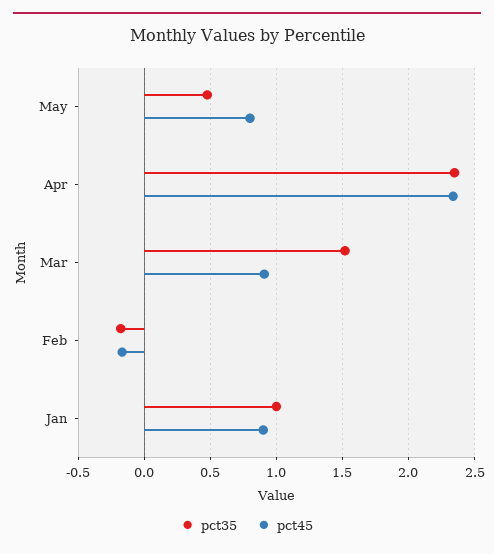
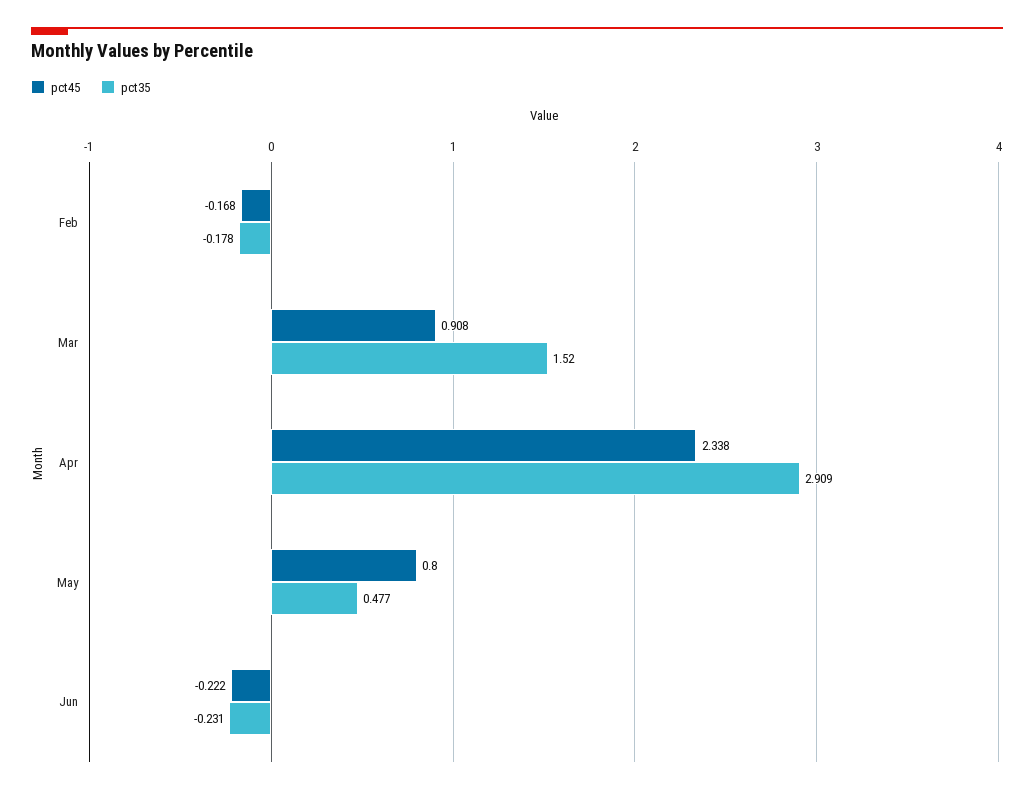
pct35, Apr: 2.35 -> 2.909
pct35, Jan: 1 -> none
pct45, Jan: 0.9 -> none
pct45, Jun: none -> -0.222
pct35, Jun: none -> -0.231

